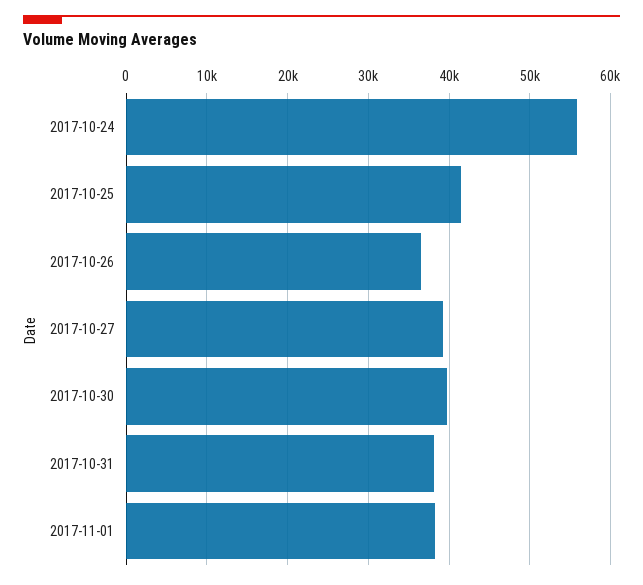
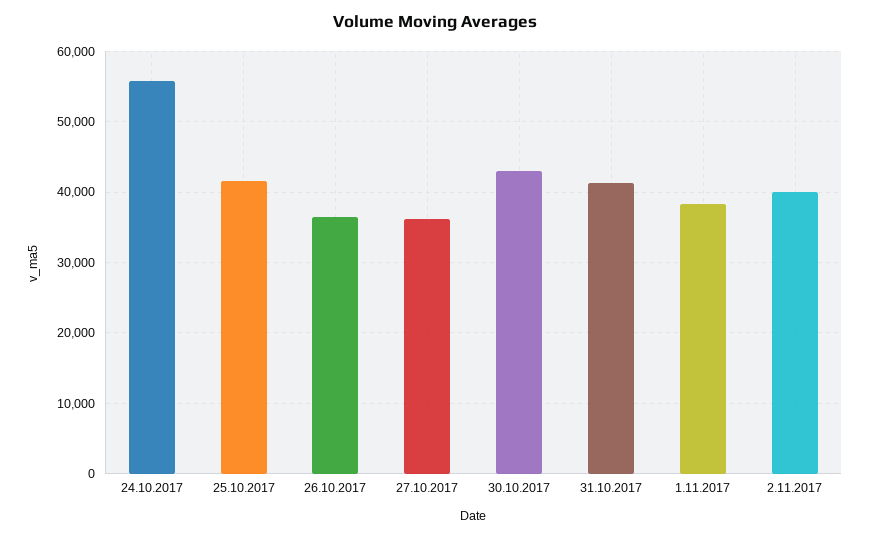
2017-10-27: 39000 -> 36000
2017-10-30: 40000 -> 43000
2017-10-31: 38000 -> 41000
2.11.2017: none -> 40000

